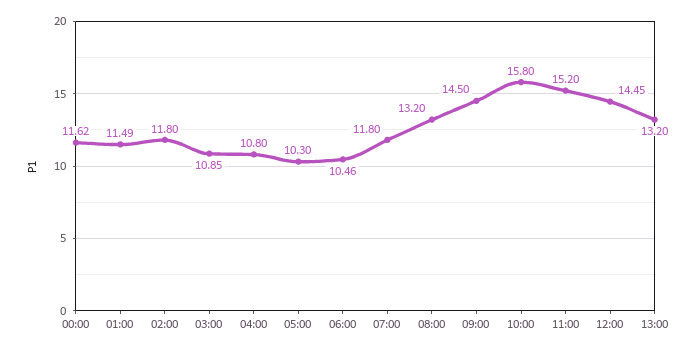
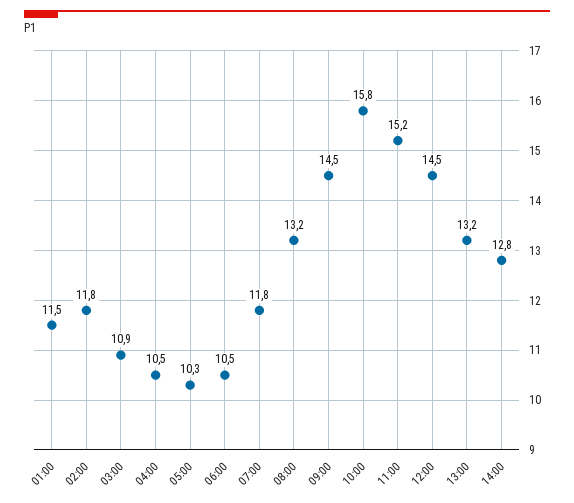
00:00: 11.62 -> none
04:00: 10.8 -> 10.5
14:00: none -> 12.8

